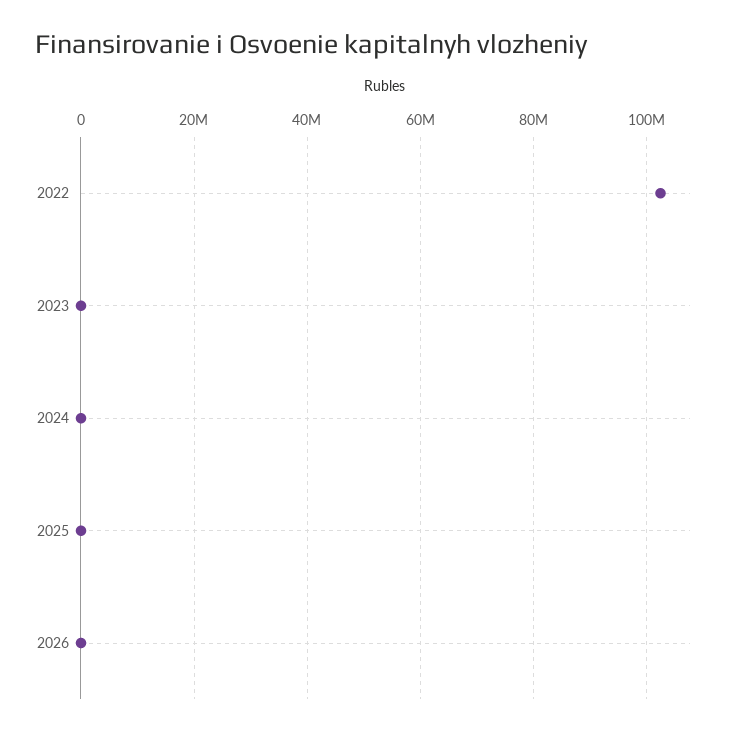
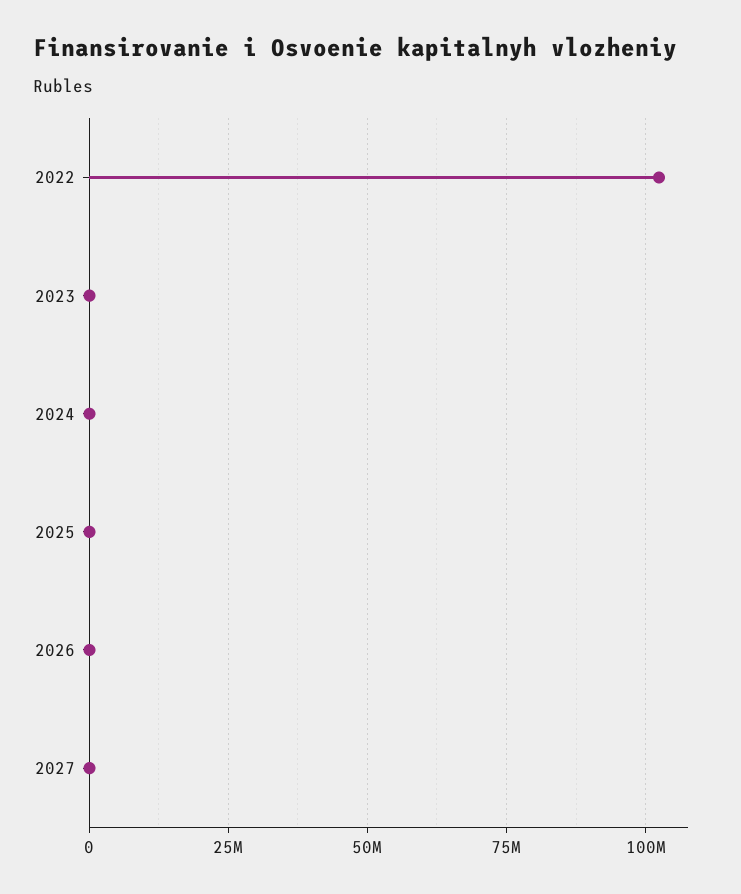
2027: none -> 0

